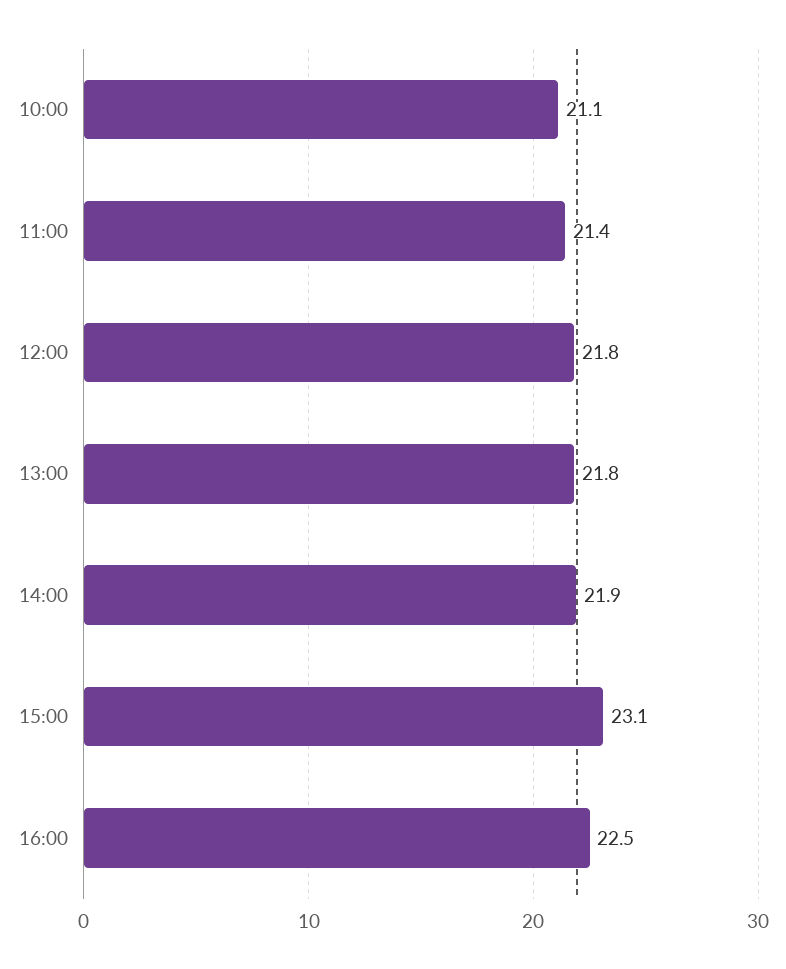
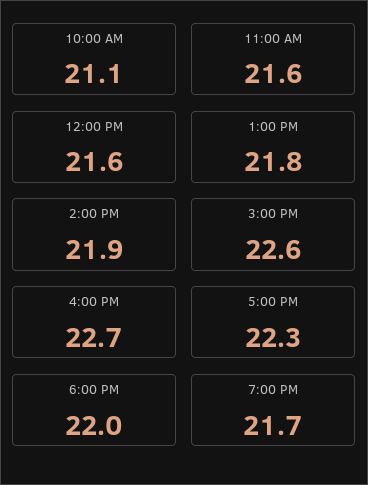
11:00: 21.4 -> 21.6
12:00: 21.8 -> 21.6
15:00: 23.1 -> 22.6
16:00: 22.5 -> 22.7
5:00 PM: none -> 22.3
6:00 PM: none -> 22
7:00 PM: none -> 21.7

